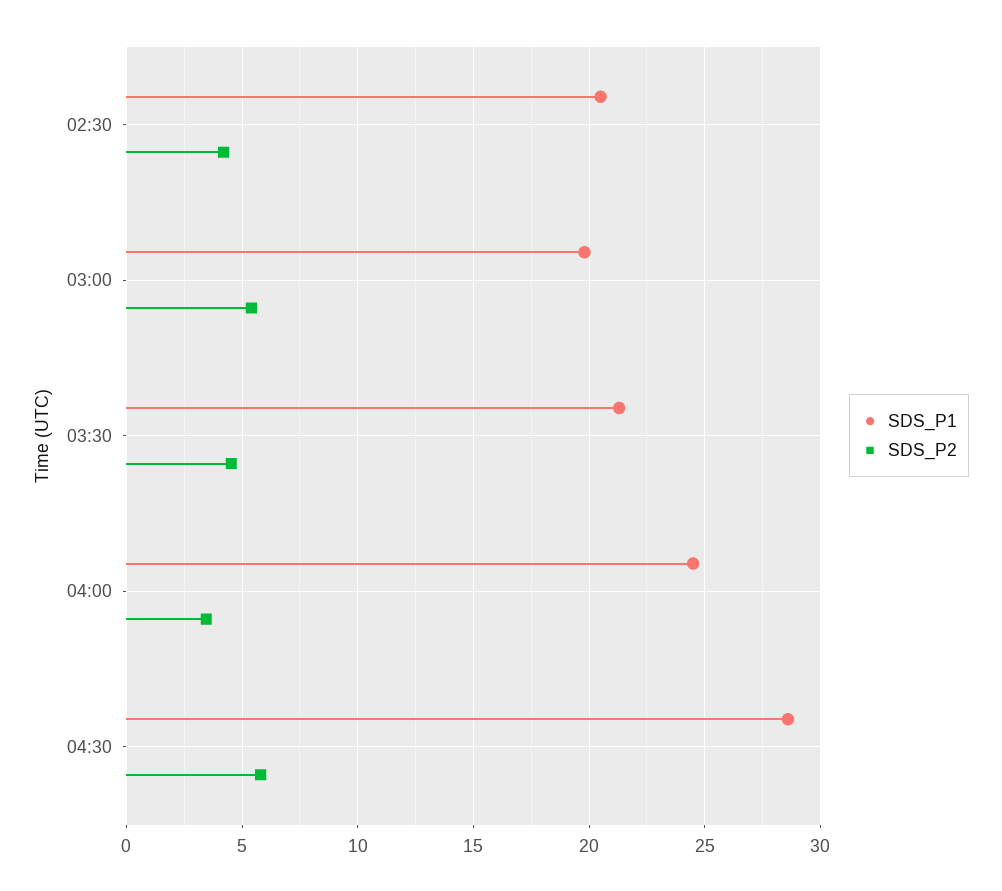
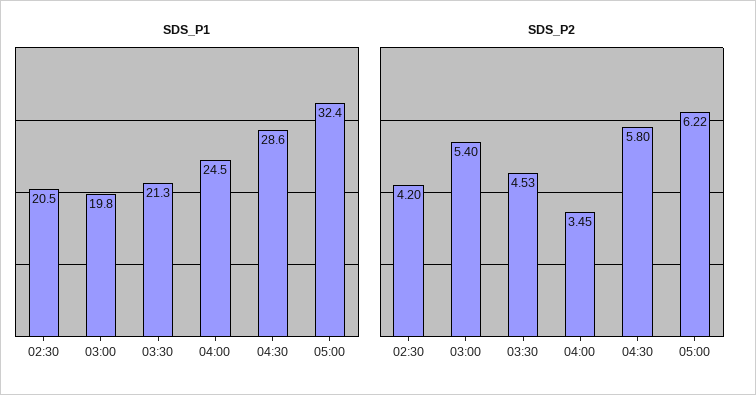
SDS_P1, 05:00: none -> 32.4
SDS_P2, 05:00: none -> 6.22

